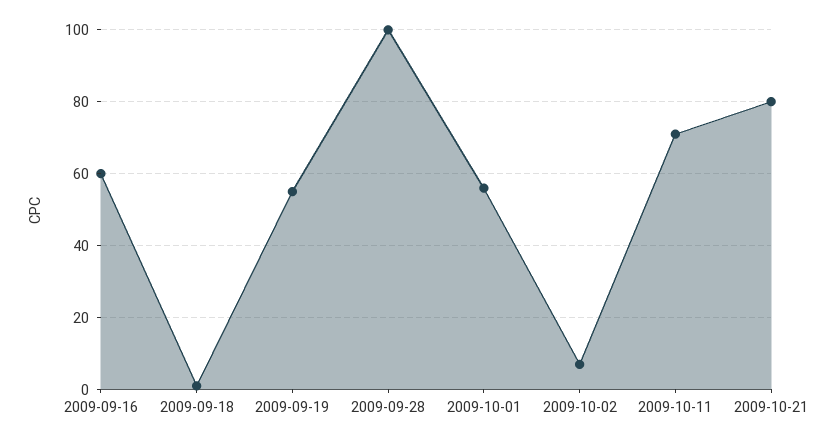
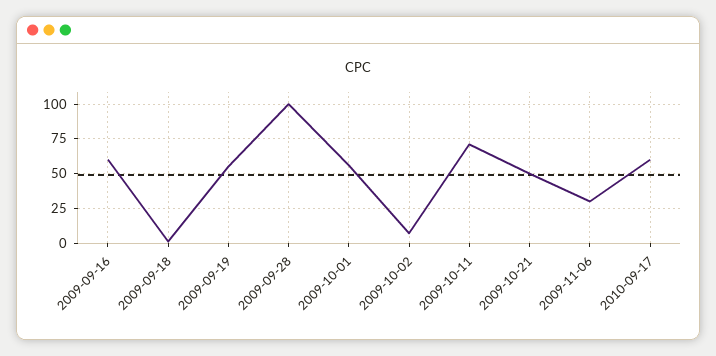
2009-10-21: 80 -> 50
2009-11-06: none -> 30
2010-09-17: none -> 60

